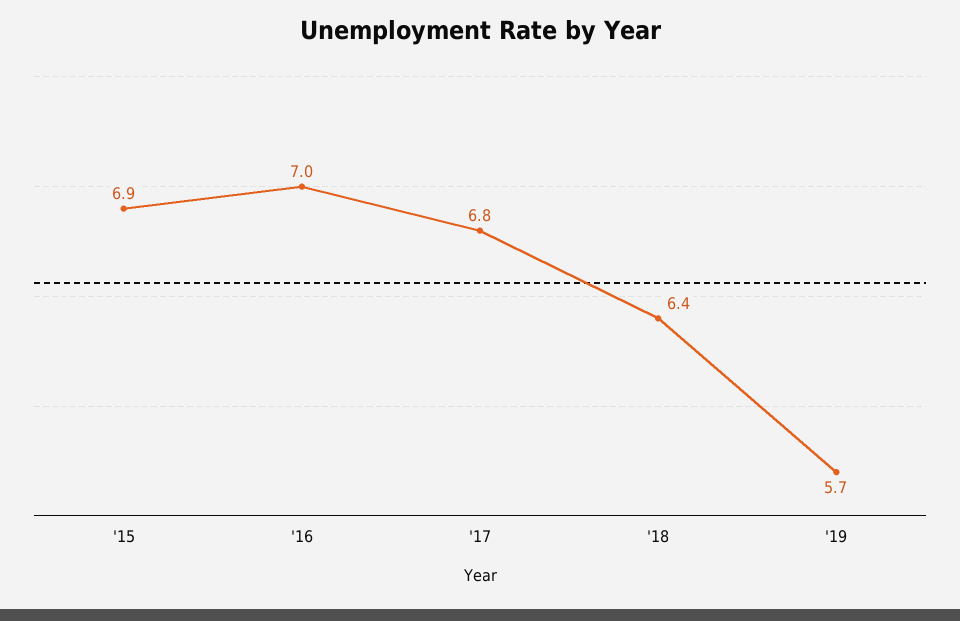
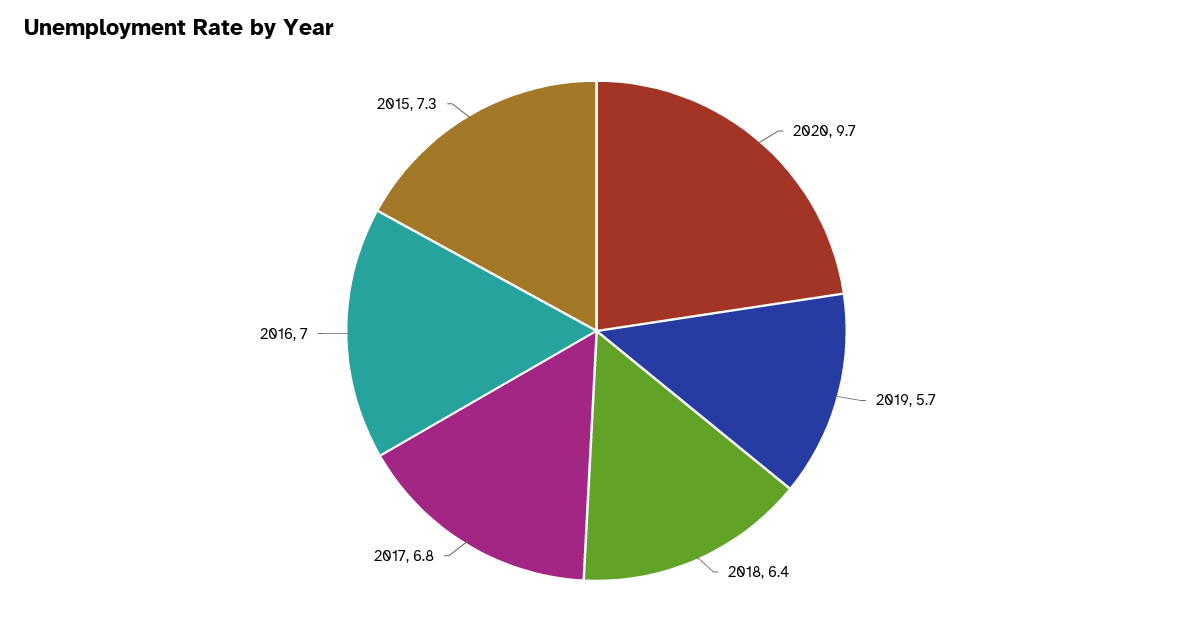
'15: 6.9 -> 7.3
2020: none -> 9.7

